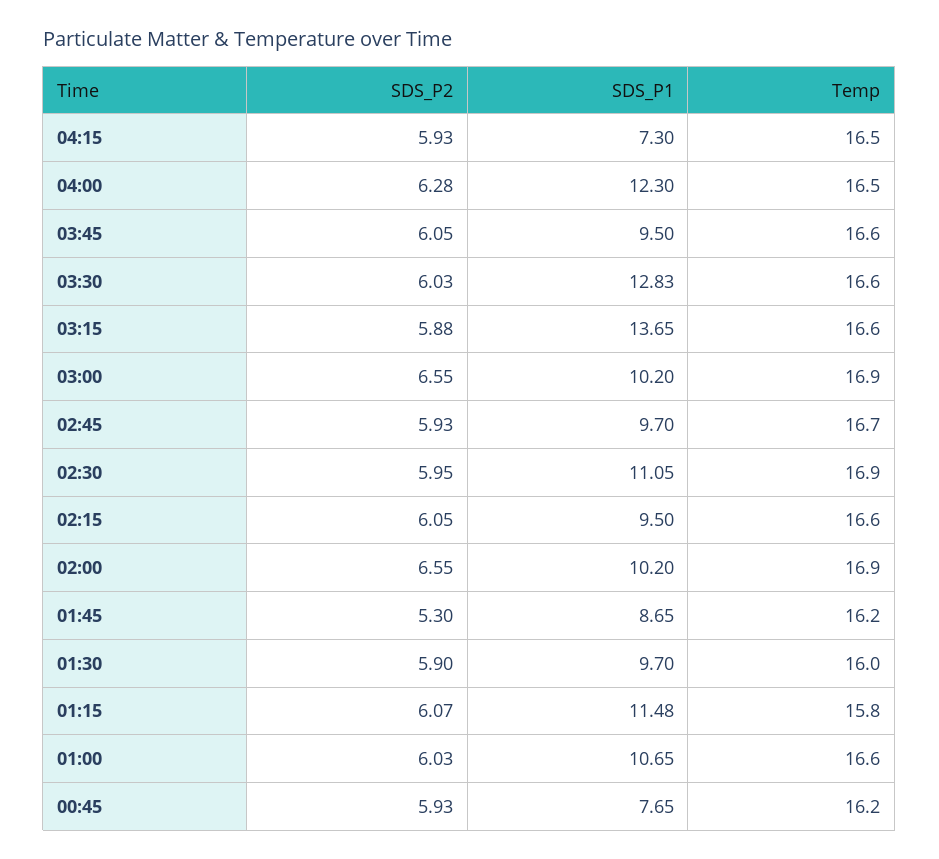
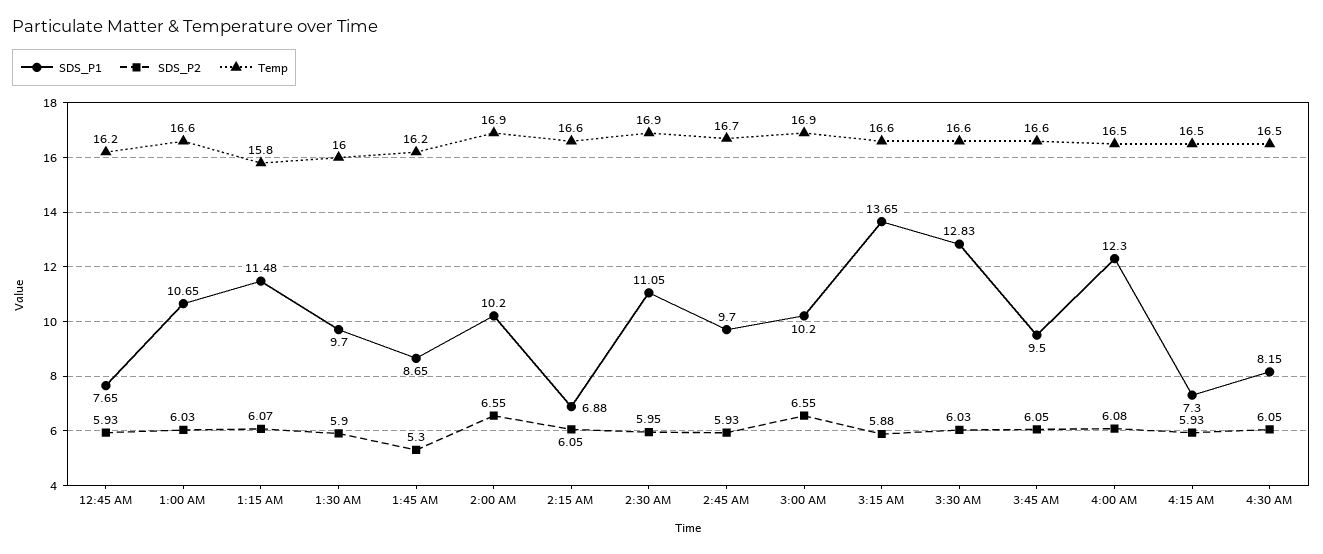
SDS_P2, 04:00: 6.28 -> 6.08
SDS_P1, 02:15: 9.5 -> 6.88
SDS_P1, 4:30 AM: none -> 8.15
SDS_P2, 4:30 AM: none -> 6.05
Temp, 4:30 AM: none -> 16.5

